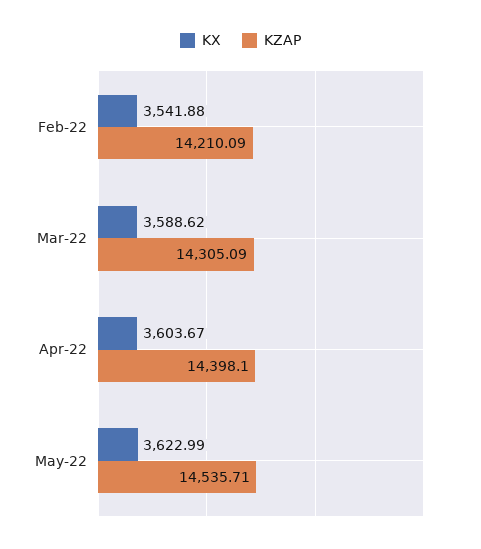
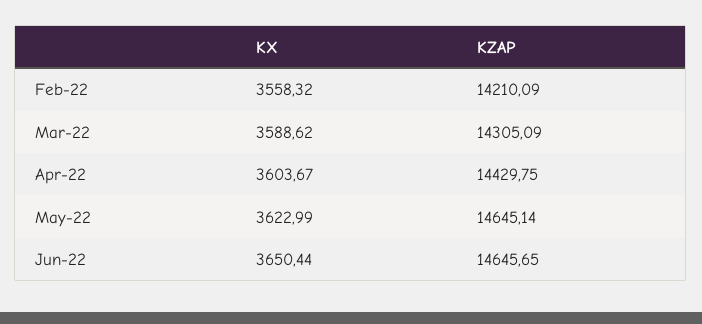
KX, Feb-22: 3541.88 -> 3558.32
KZAP, Apr-22: 14398.1 -> 14429.75
KZAP, May-22: 14535.71 -> 14645.14
KX, Jun-22: none -> 3650.44
KZAP, Jun-22: none -> 14645.65

